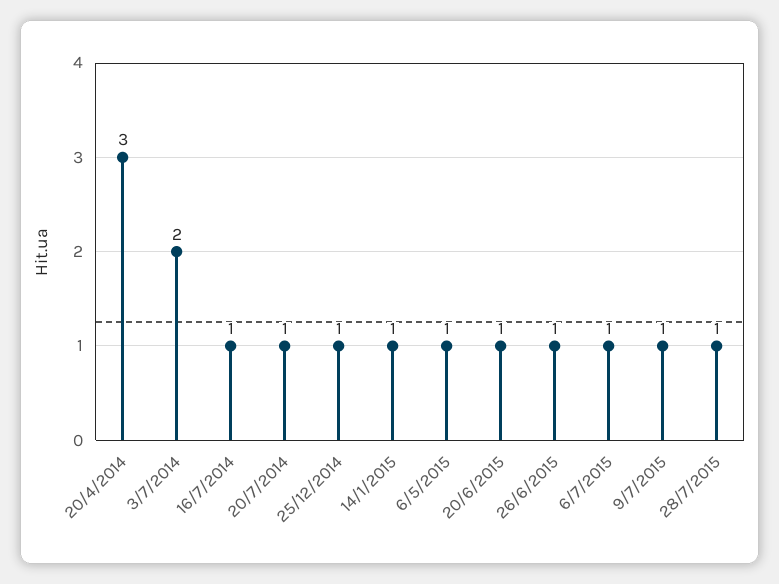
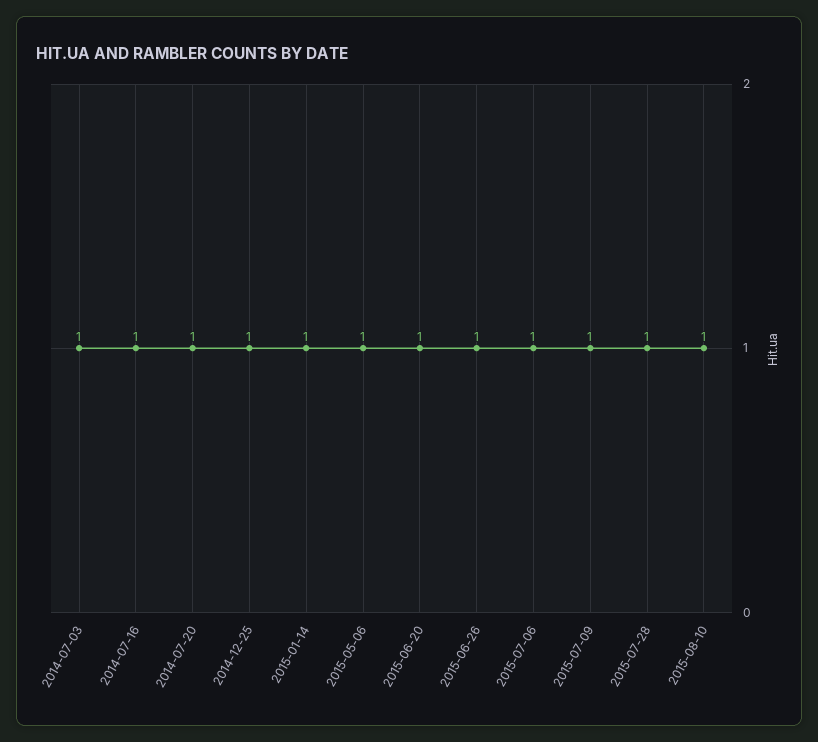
20/4/2014: 3 -> none
3/7/2014: 2 -> 1
2015-08-10: none -> 1

